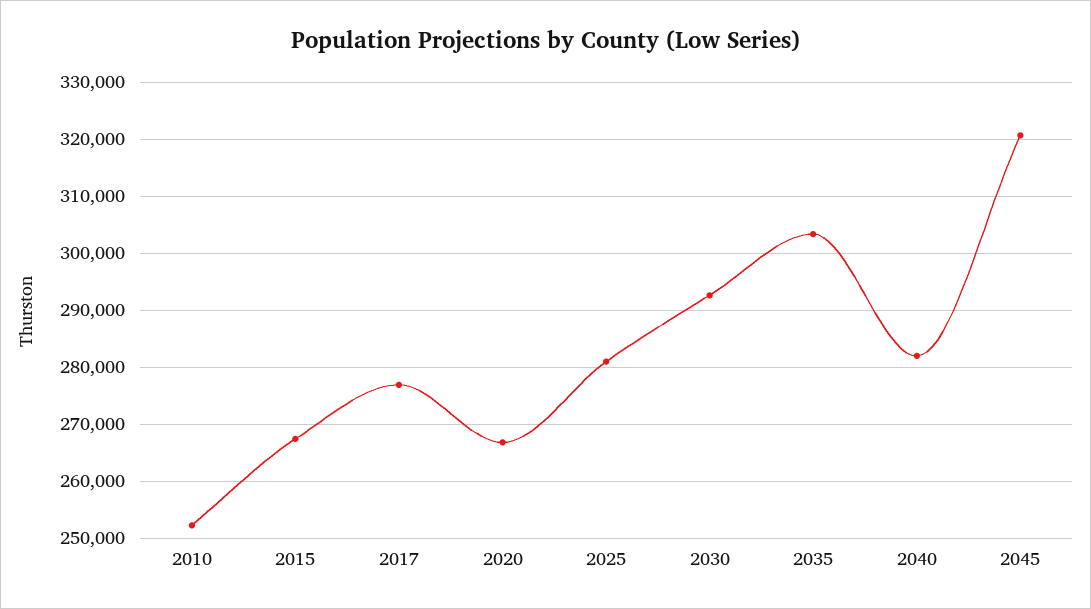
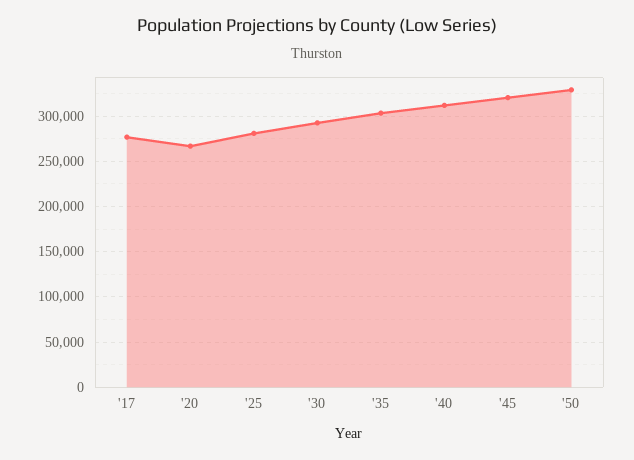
2010: 252000 -> none
2015: 268000 -> none
2040: 282000 -> 310000
'50: none -> 330000

